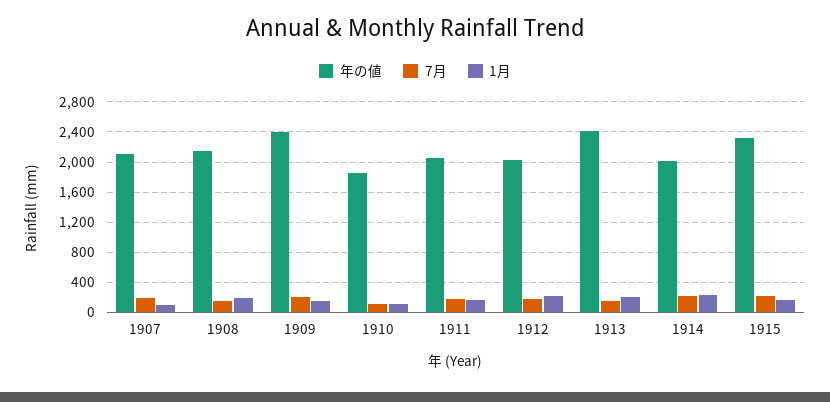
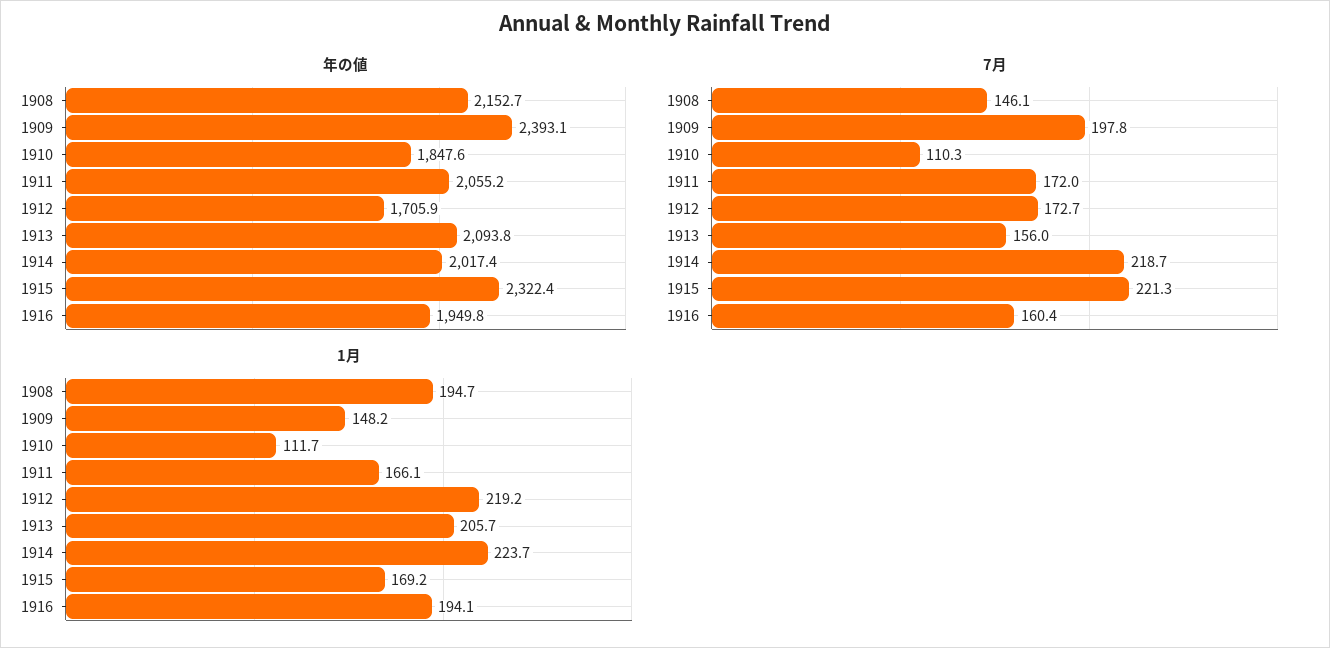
年の値, 1907: 2100 -> none
7月, 1907: 200 -> none
1月, 1907: 100 -> none
年の値, 1912: 2000 -> 1705.9
年の値, 1913: 2400 -> 2093.8
年の値, 1916: none -> 1949.8
7月, 1916: none -> 160.4
1月, 1916: none -> 194.1

